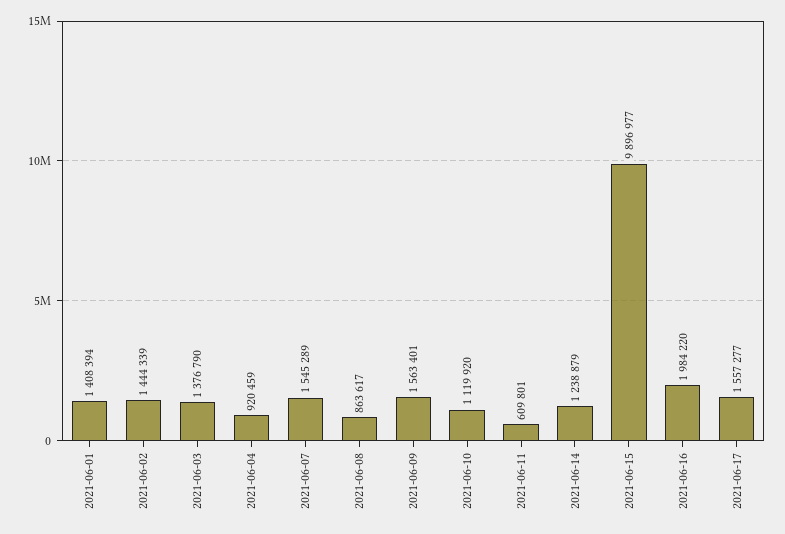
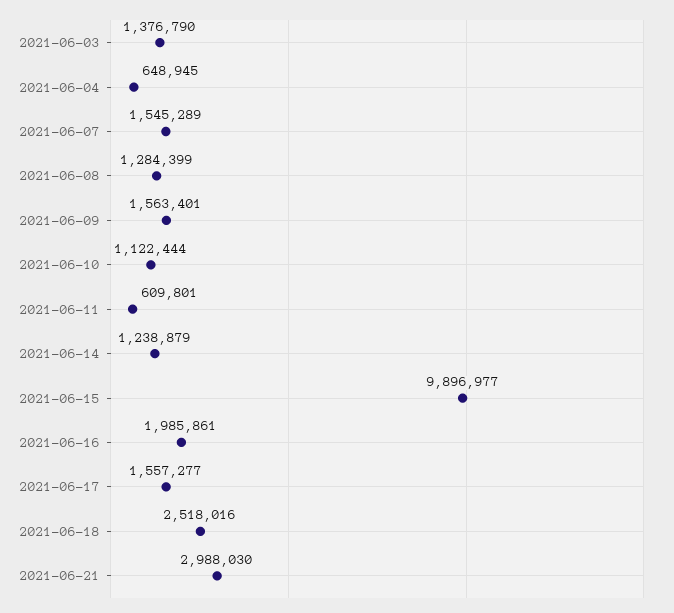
2021-06-01: 1408394 -> none
2021-06-02: 1444339 -> none
2021-06-04: 920459 -> 648945
2021-06-08: 863617 -> 1284399
2021-06-10: 1119920 -> 1122444
2021-06-16: 1984220 -> 1985861
2021-06-18: none -> 2518016
2021-06-21: none -> 2988030

